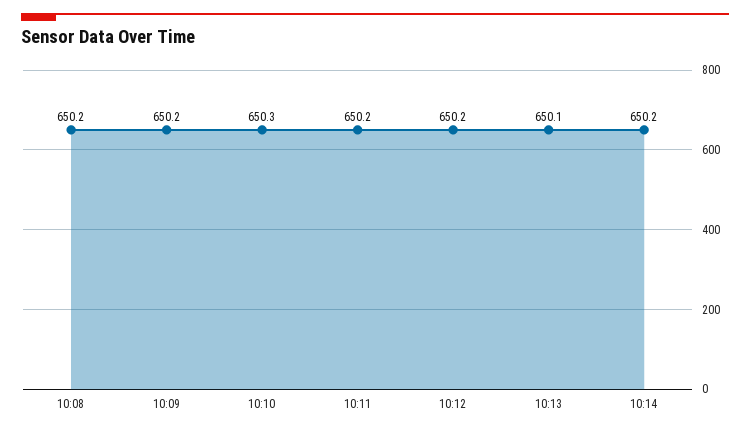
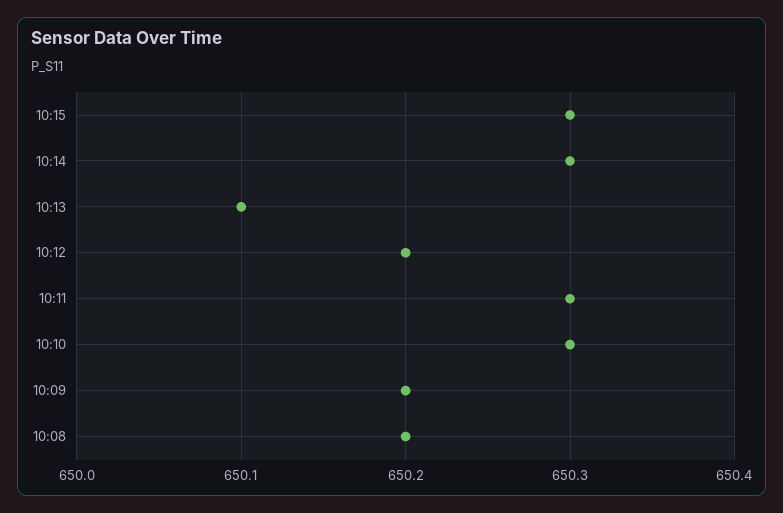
10:11: 650.2 -> 650.3
10:14: 650.2 -> 650.3
10:15: none -> 650.3

